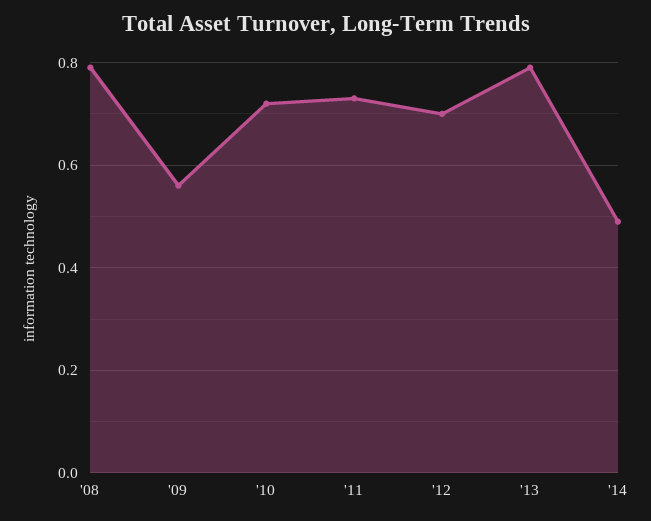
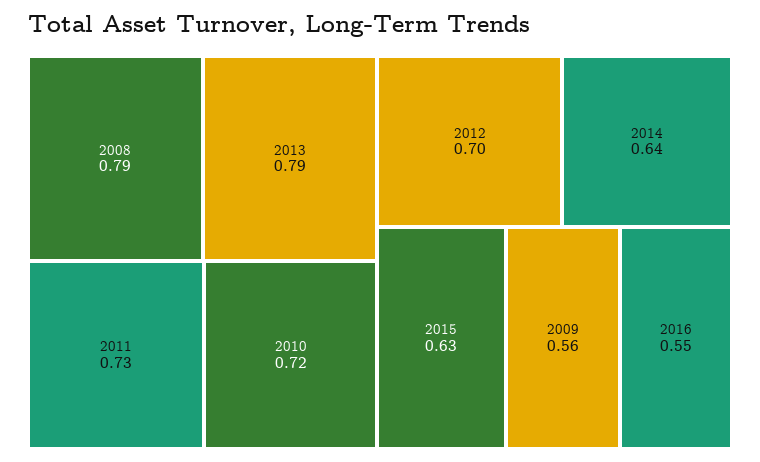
'14: 0.5 -> 0.64
2015: none -> 0.63
2016: none -> 0.55

